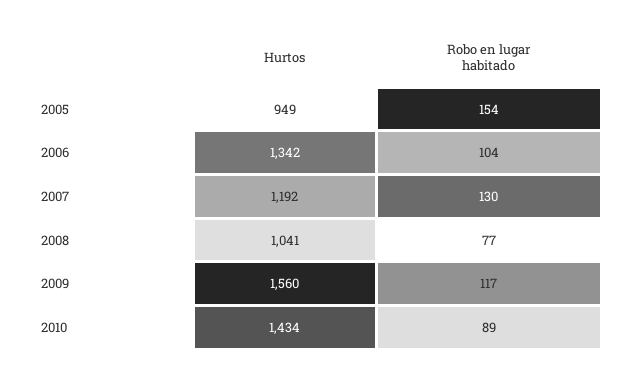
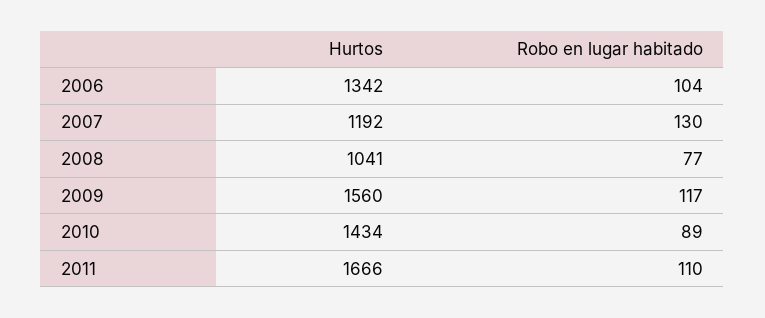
Hurtos, 2005: 949 -> none
Robo en lugar habitado, 2005: 154 -> none
Hurtos, 2011: none -> 1666
Robo en lugar habitado, 2011: none -> 110

